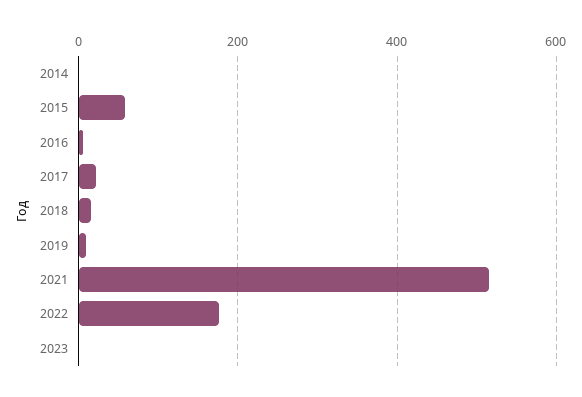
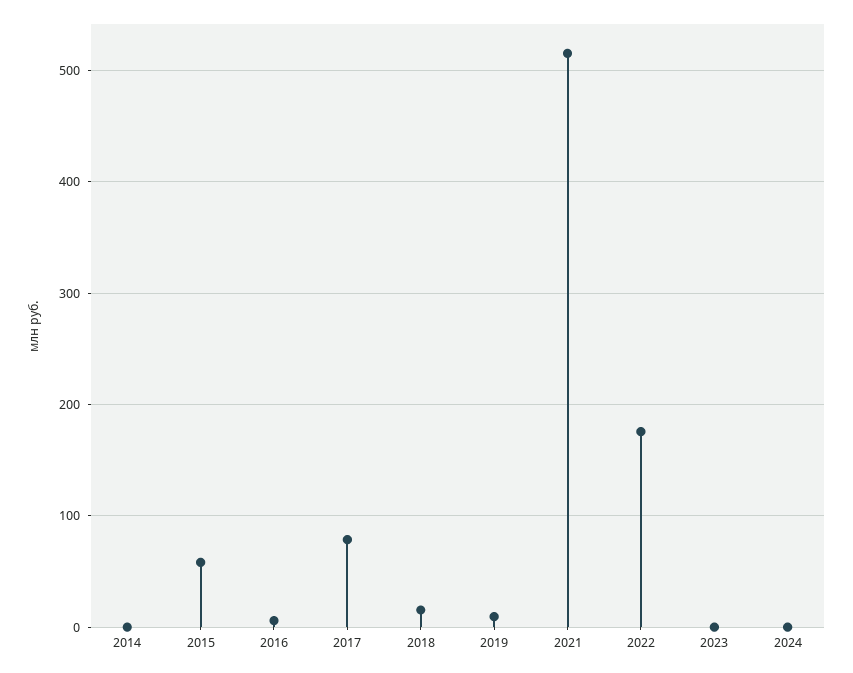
2017: 20 -> 80
2024: none -> 0

